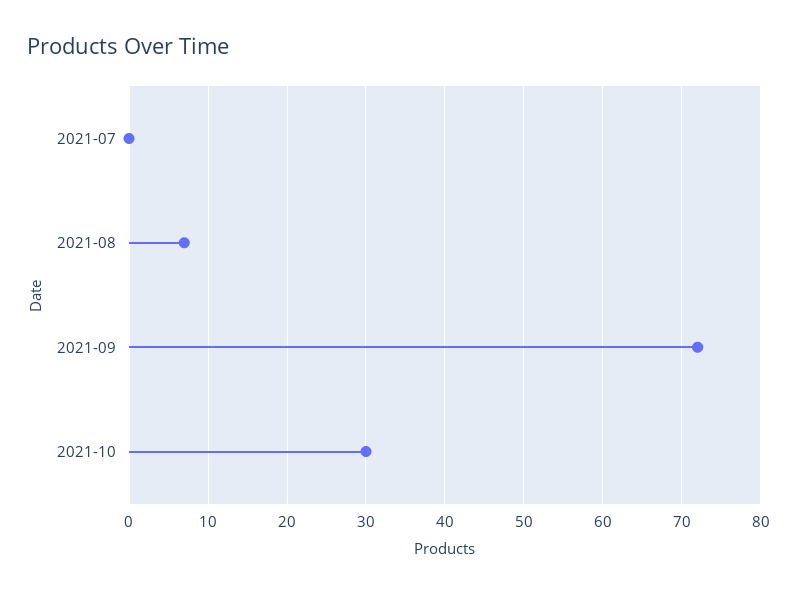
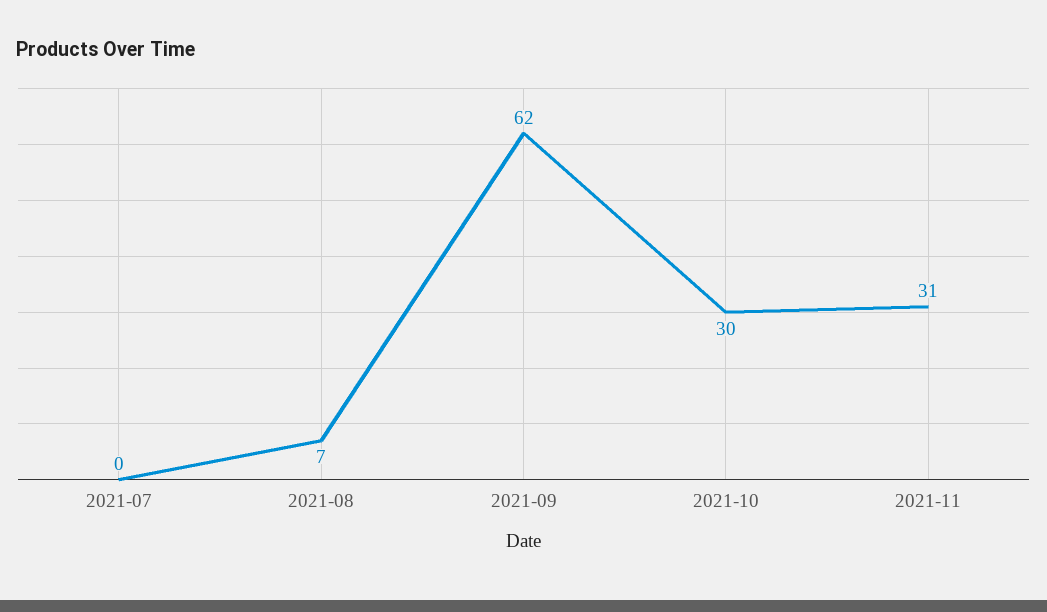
2021-09: 72 -> 62
2021-11: none -> 31

